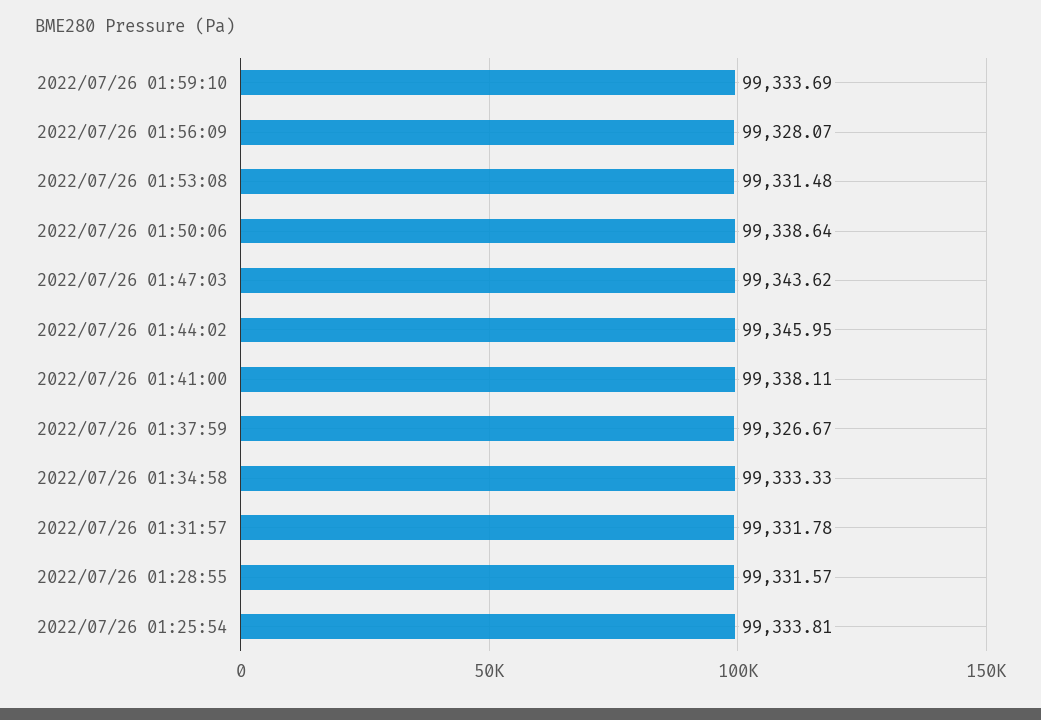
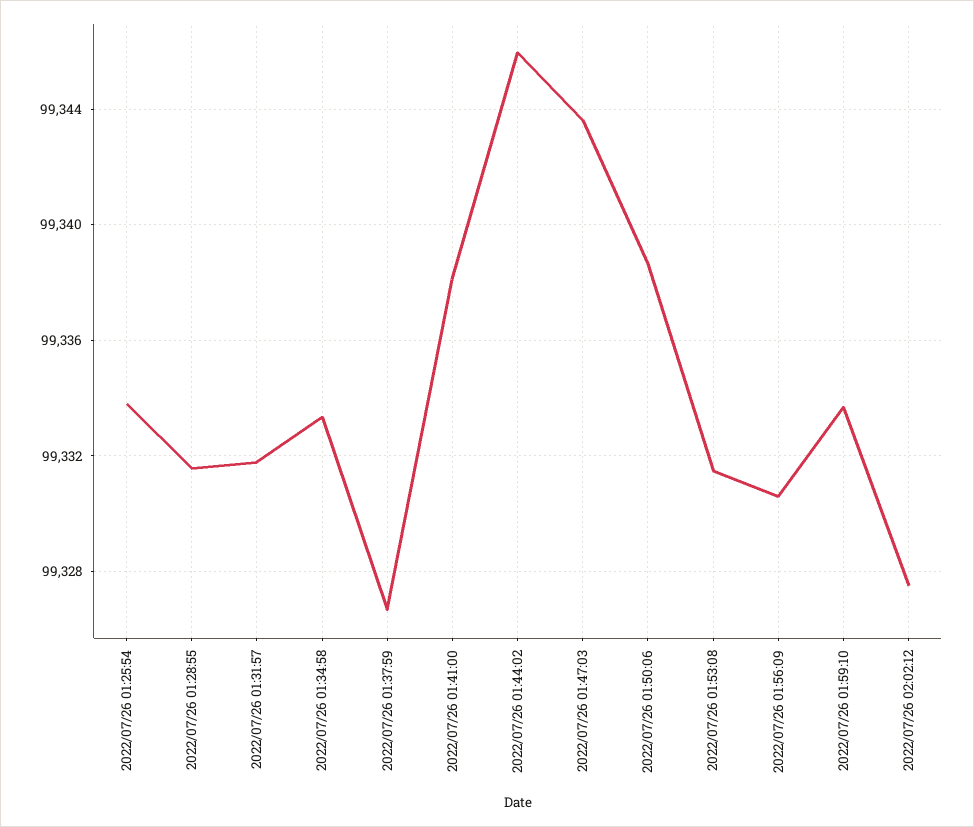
2022/07/26 01:56:09: 99328.07 -> 99330.5
2022/07/26 02:02:12: none -> 99327.5

